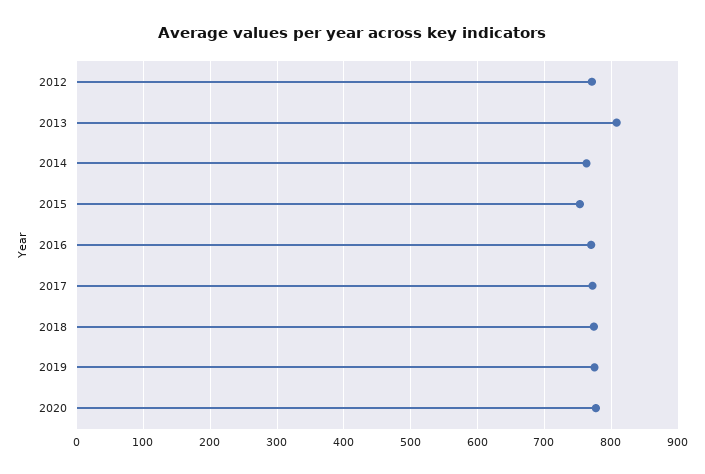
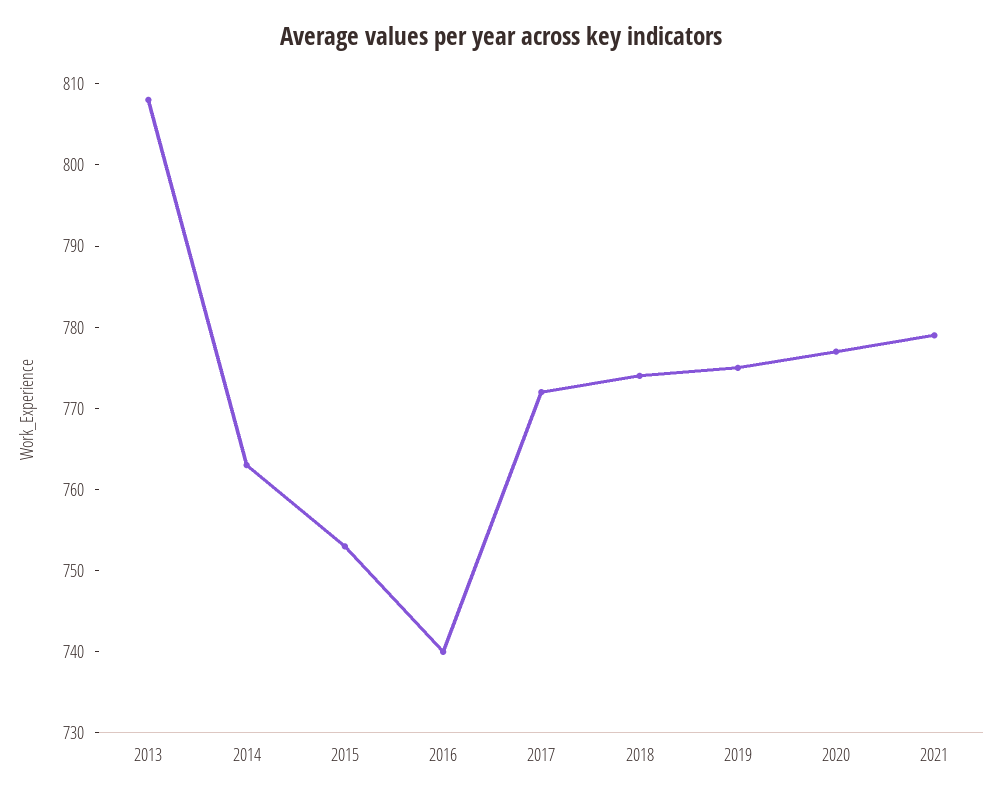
2012: 770 -> none
2016: 770 -> 740
2021: none -> 779

